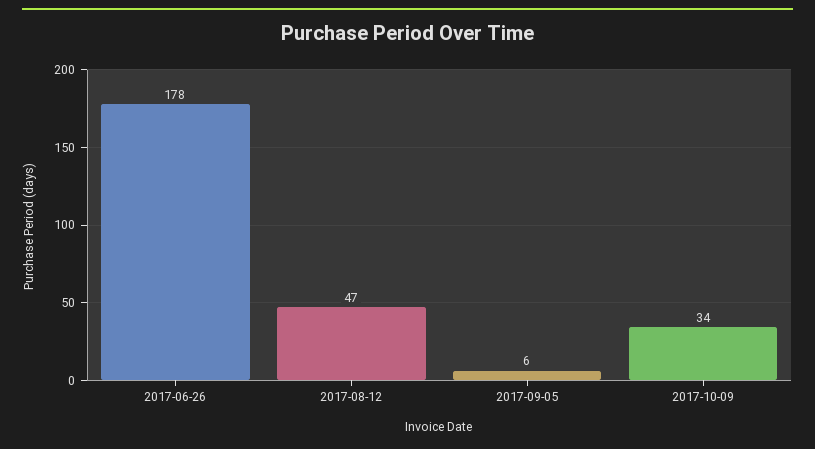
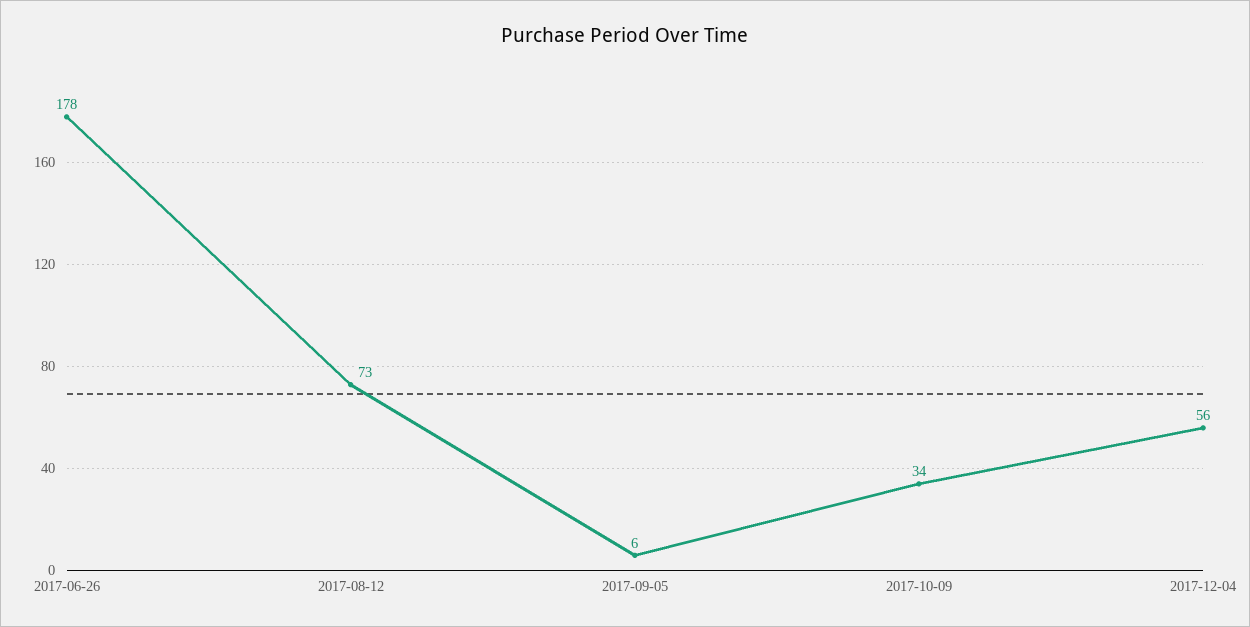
2017-08-12: 47 -> 73
2017-12-04: none -> 56

